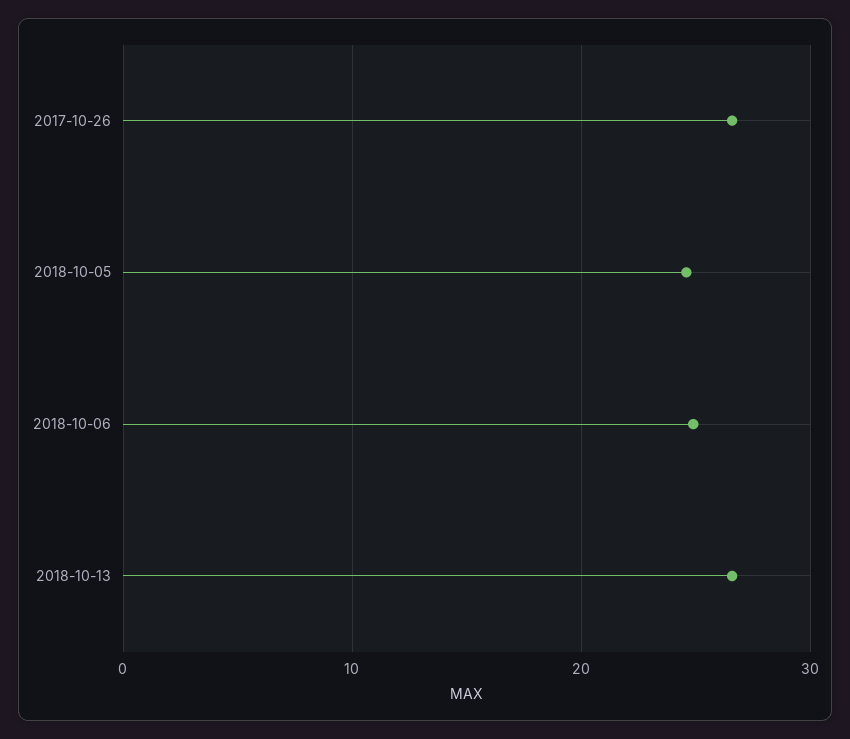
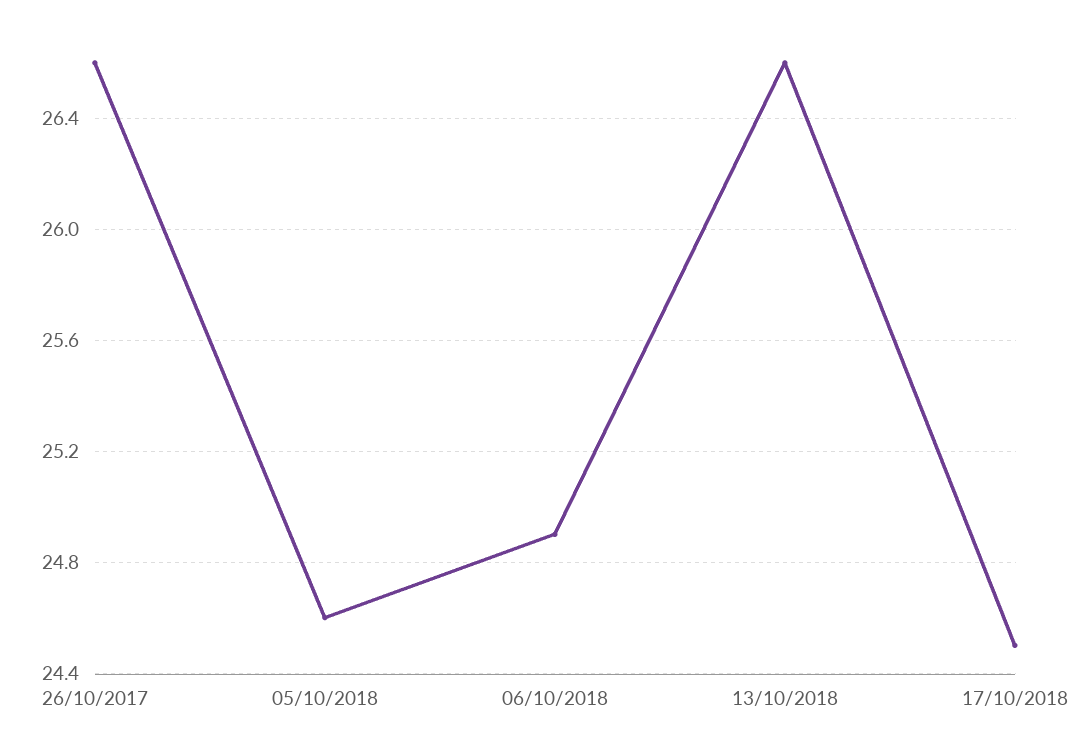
17/10/2018: none -> 24.5

